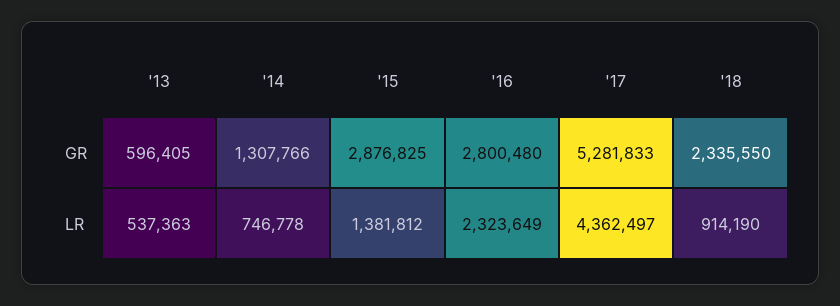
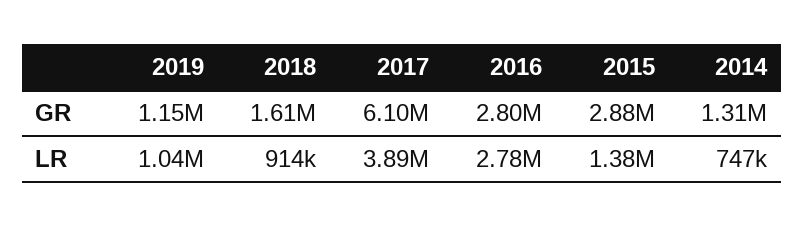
'13, GR: 596405 -> none
'17, GR: 5281833 -> 6100000
'18, GR: 2335550 -> 1610000
'13, LR: 537363 -> none
'16, LR: 2323649 -> 2780000
'17, LR: 4362497 -> 3890000
2019, GR: none -> 1150000
2019, LR: none -> 1040000

